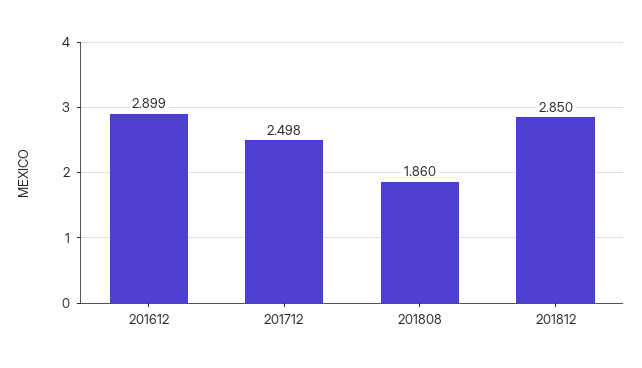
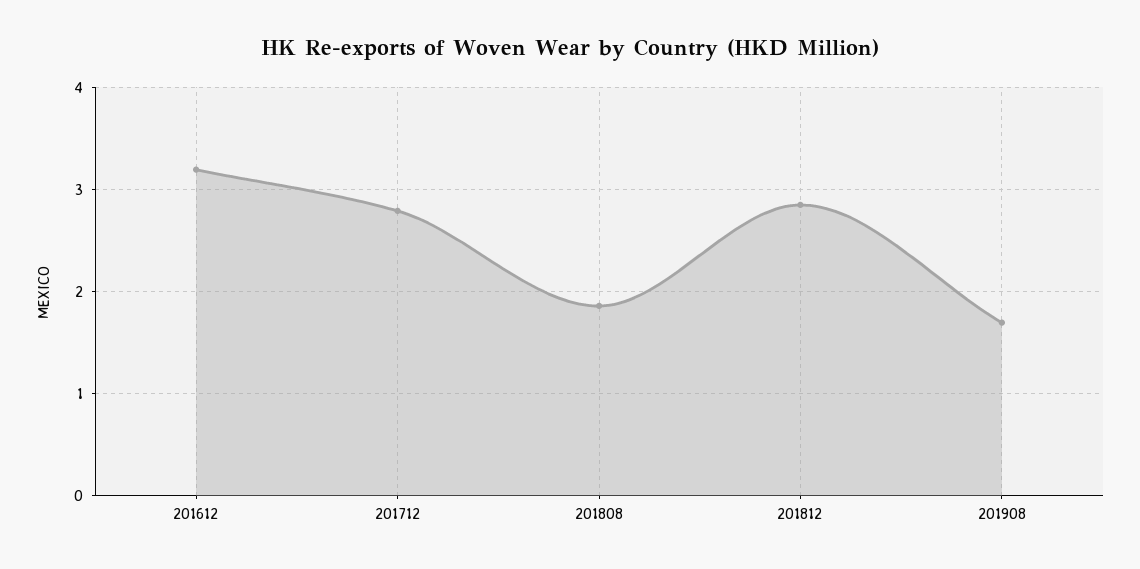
201612: 2.899 -> 3.2
201712: 2.498 -> 2.8
201908: none -> 1.7

